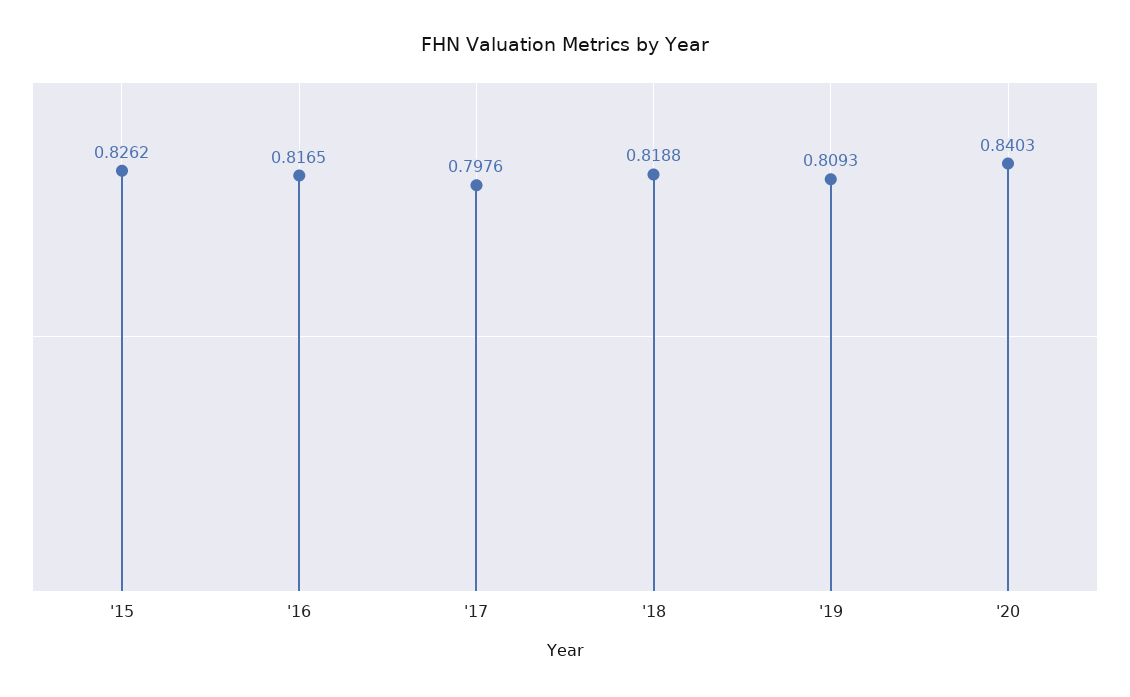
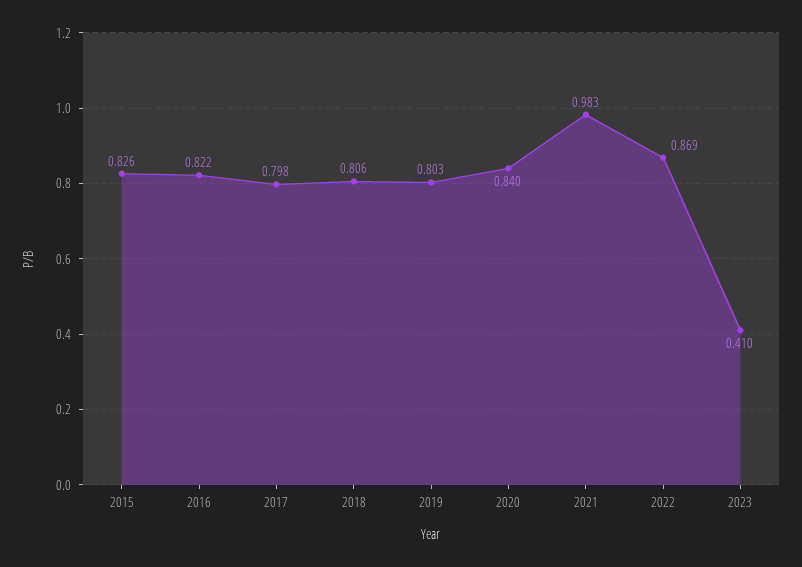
'16: 0.8165 -> 0.822
'18: 0.8188 -> 0.806
'19: 0.8093 -> 0.803
2021: none -> 0.983
2022: none -> 0.869
2023: none -> 0.41

